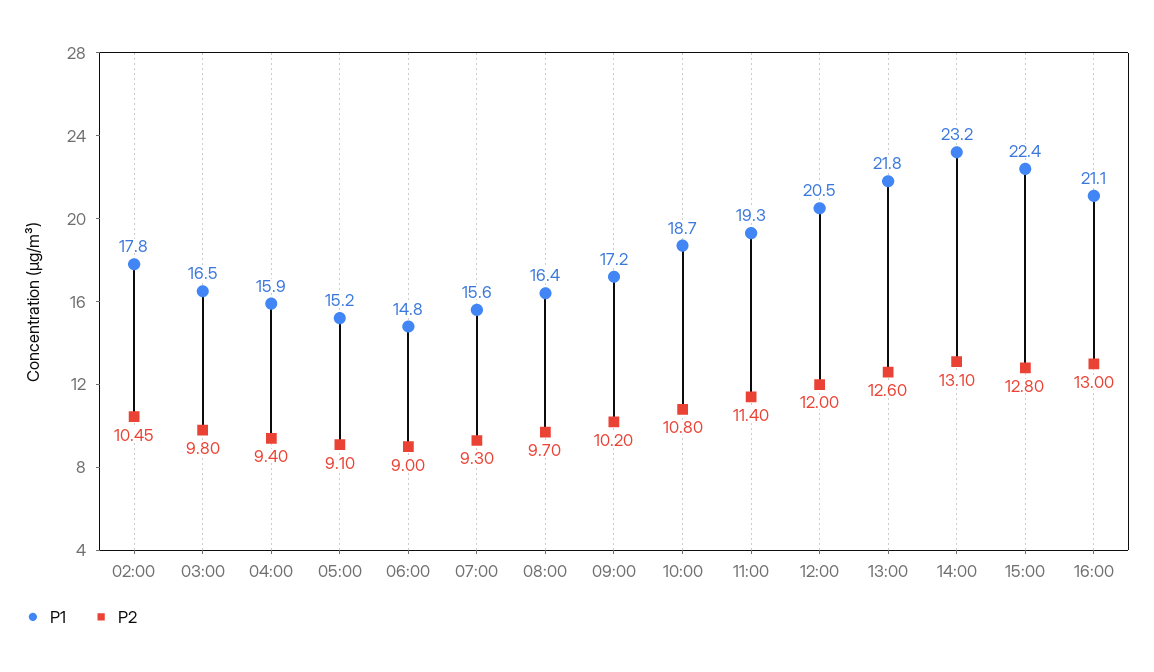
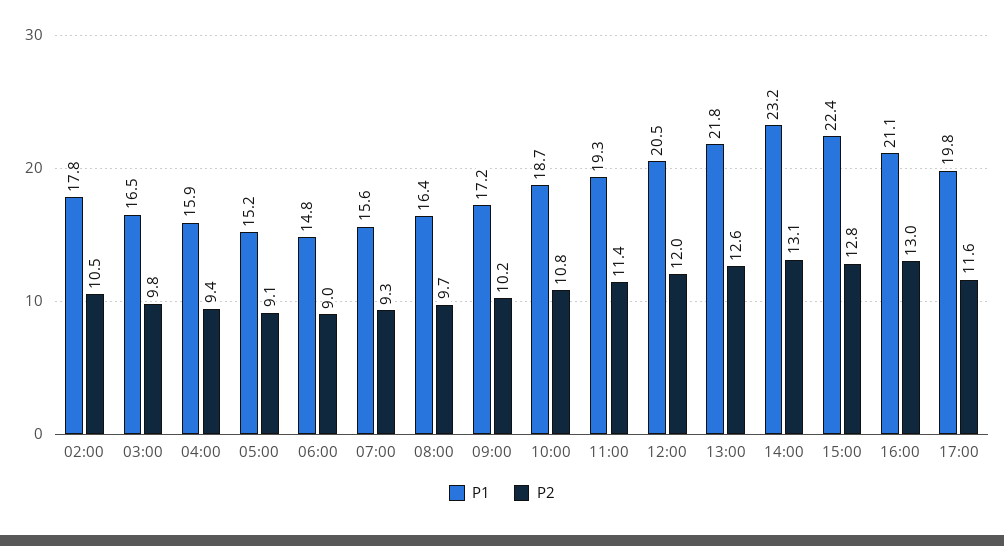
P1, 17:00: none -> 19.8
P2, 17:00: none -> 11.6

